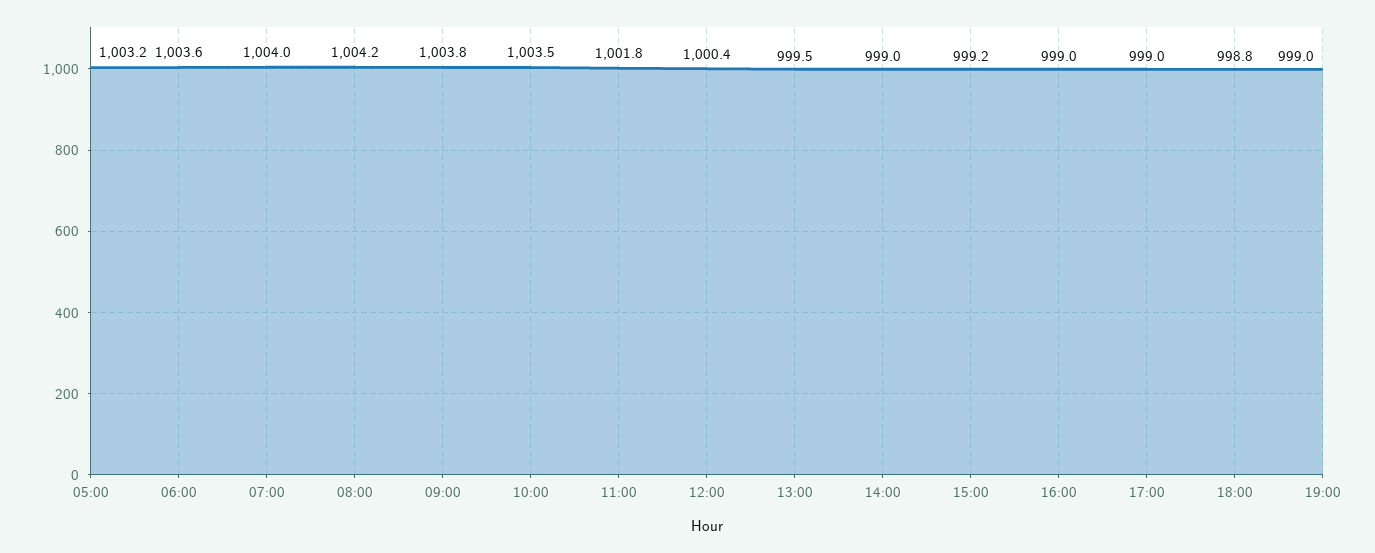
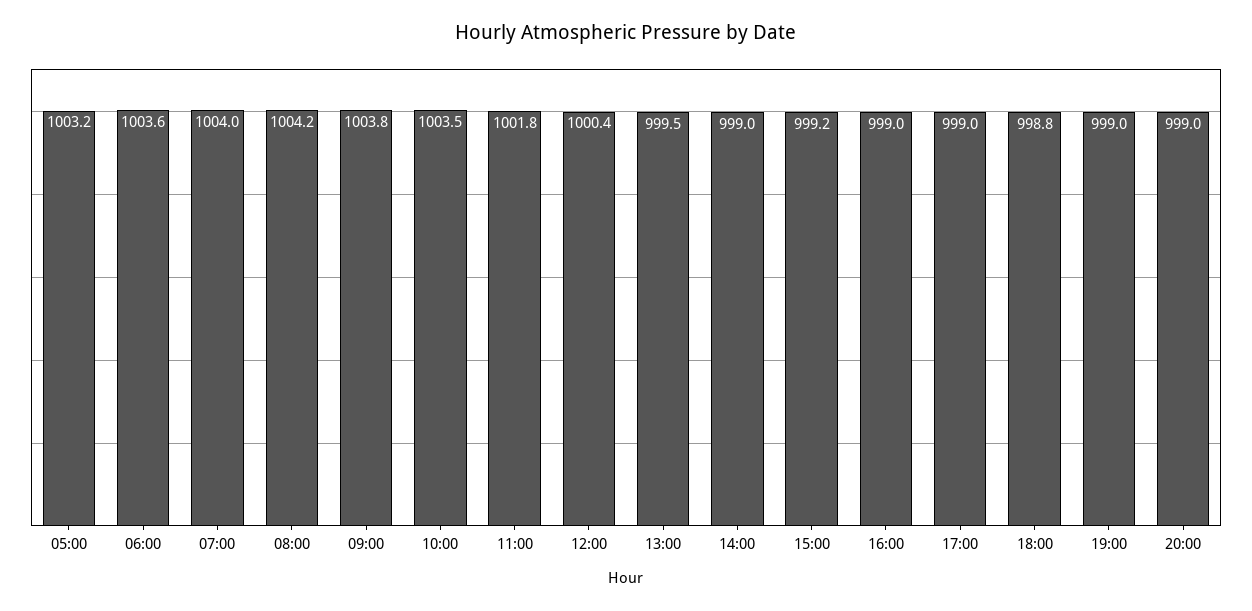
20:00: none -> 999

